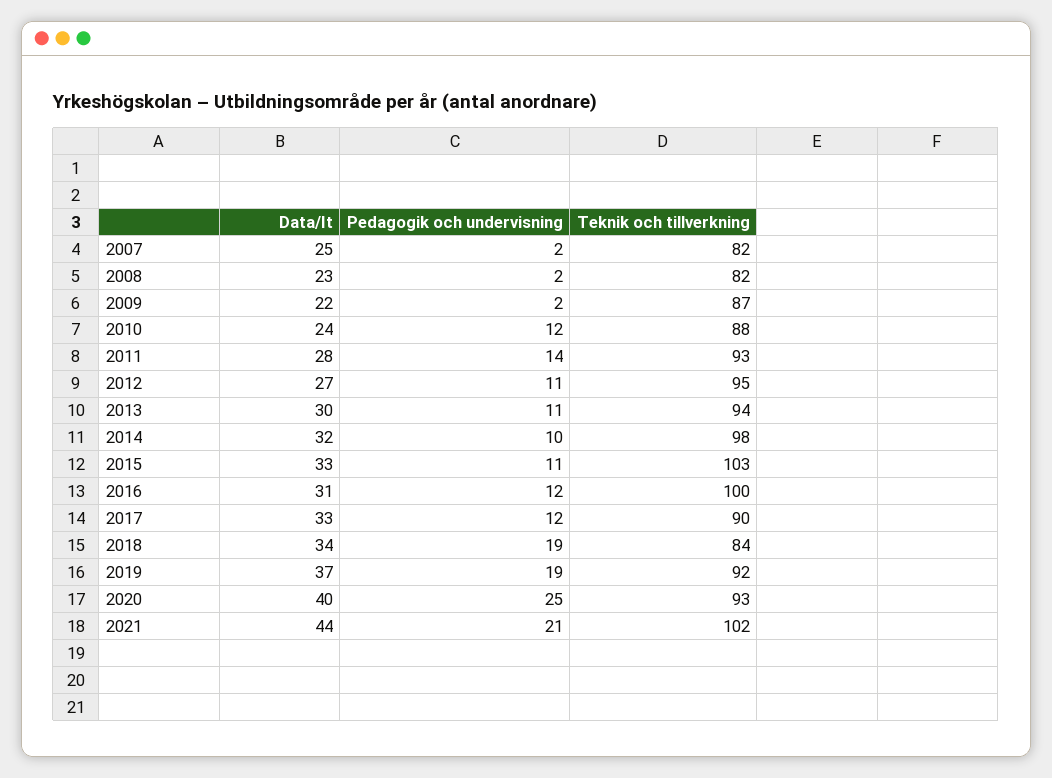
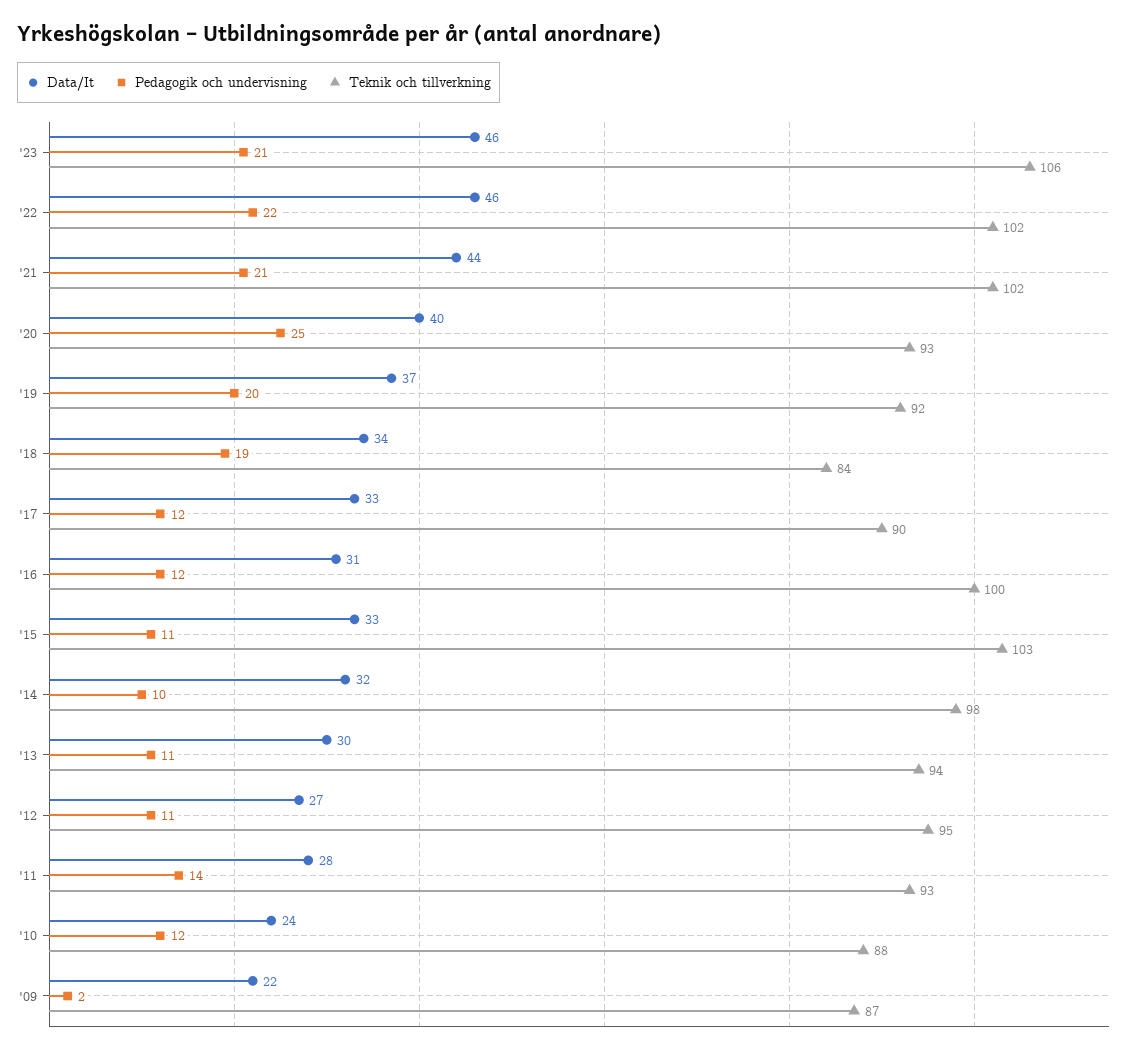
Data/It, 2007: 25 -> none
Pedagogik och undervisning, 2007: 2 -> none
Teknik och tillverkning, 2007: 82 -> none
Data/It, 2008: 23 -> none
Pedagogik och undervisning, 2008: 2 -> none
Teknik och tillverkning, 2008: 82 -> none
Pedagogik och undervisning, 2019: 19 -> 20
Data/It, '23: none -> 46
Pedagogik och undervisning, '23: none -> 21
Teknik och tillverkning, '23: none -> 106
Data/It, '22: none -> 46
Pedagogik och undervisning, '22: none -> 22
Teknik och tillverkning, '22: none -> 102

